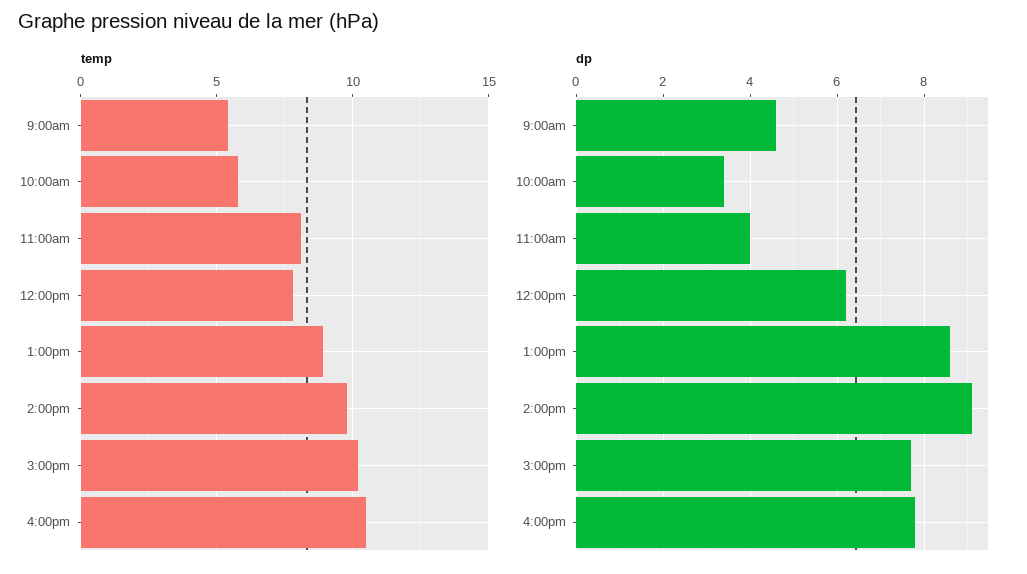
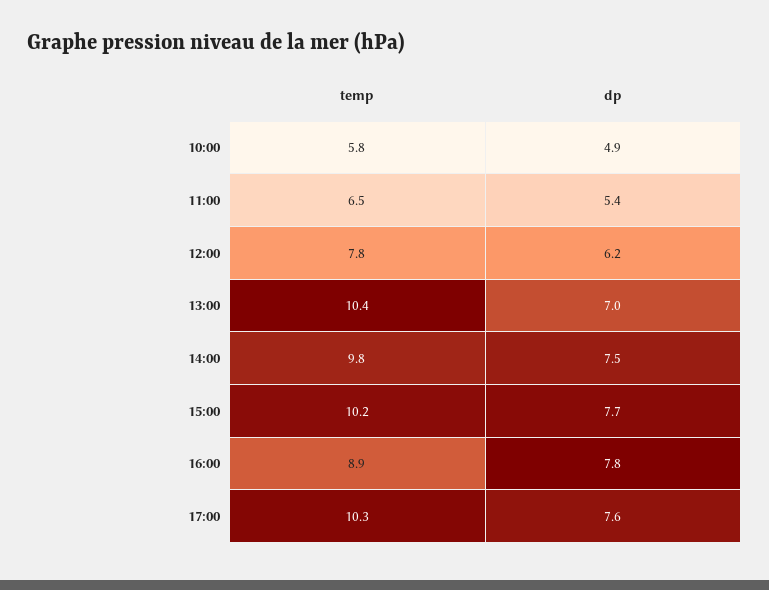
temp, 9:00am: 5.5 -> none
temp, 11:00am: 8 -> 6.5
temp, 1:00pm: 9 -> 10.4
temp, 4:00pm: 10.5 -> 8.9
dp, 9:00am: 4.5 -> none
dp, 10:00am: 3.5 -> 4.9
dp, 11:00am: 4 -> 5.4
dp, 1:00pm: 8.5 -> 7
dp, 2:00pm: 9 -> 7.5
temp, 17:00: none -> 10.3
dp, 17:00: none -> 7.6

